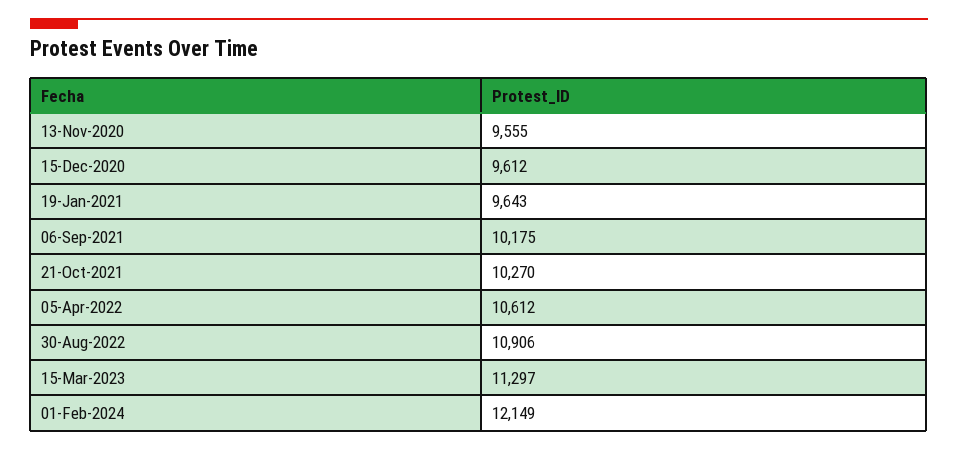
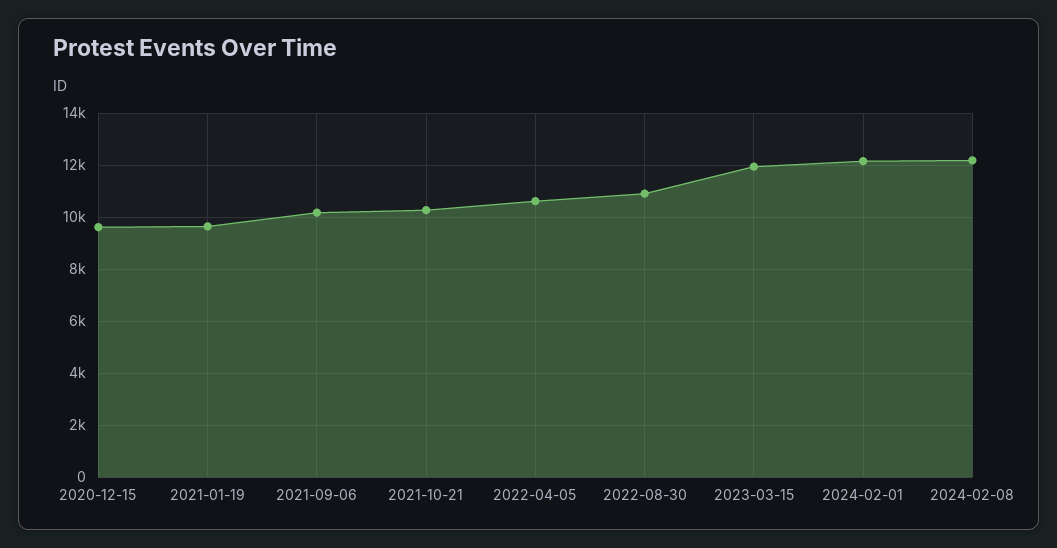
13-Nov-2020: 9555 -> none
15-Mar-2023: 11297 -> 12000
2024-02-08: none -> 12250

